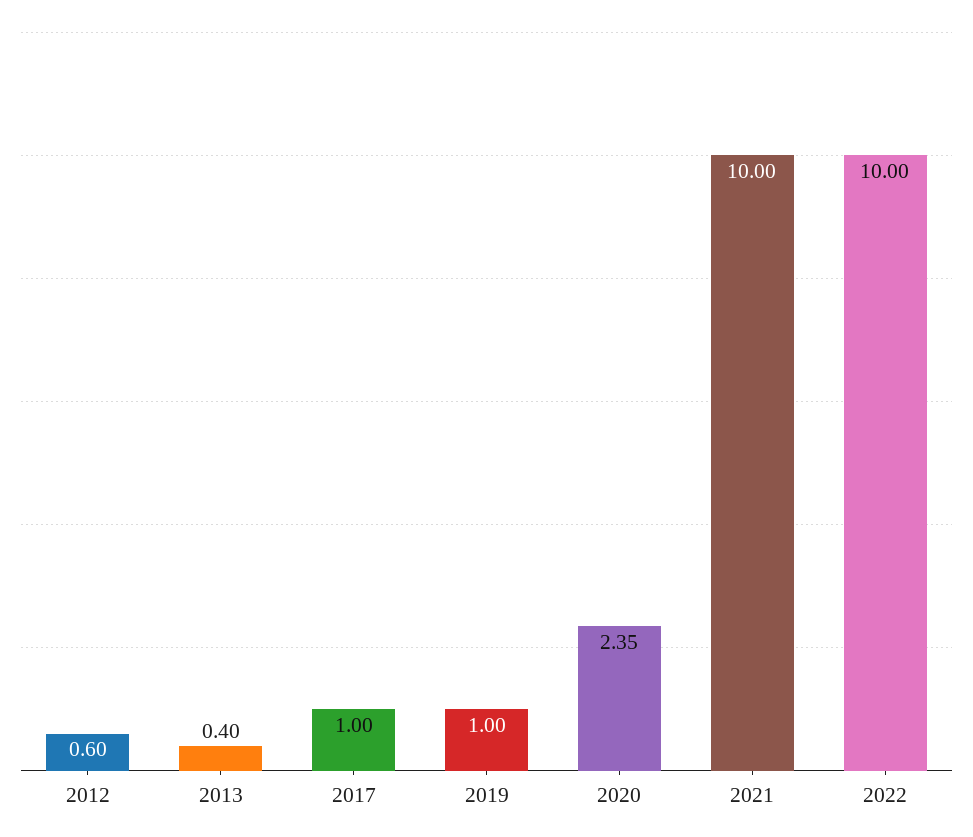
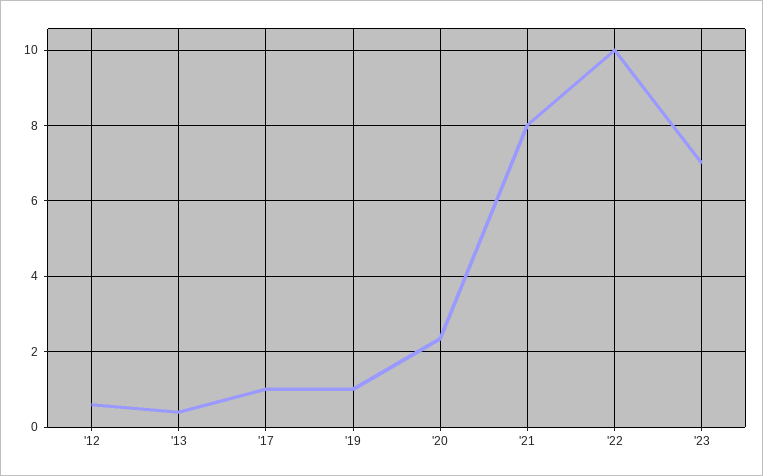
2021: 10 -> 8
'23: none -> 7

